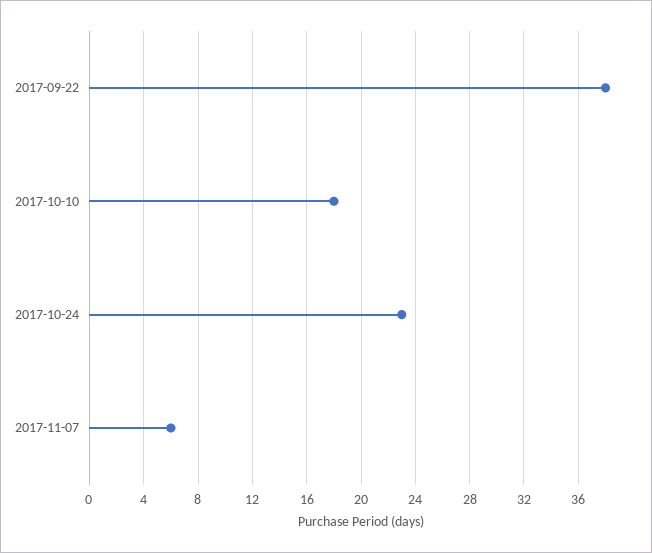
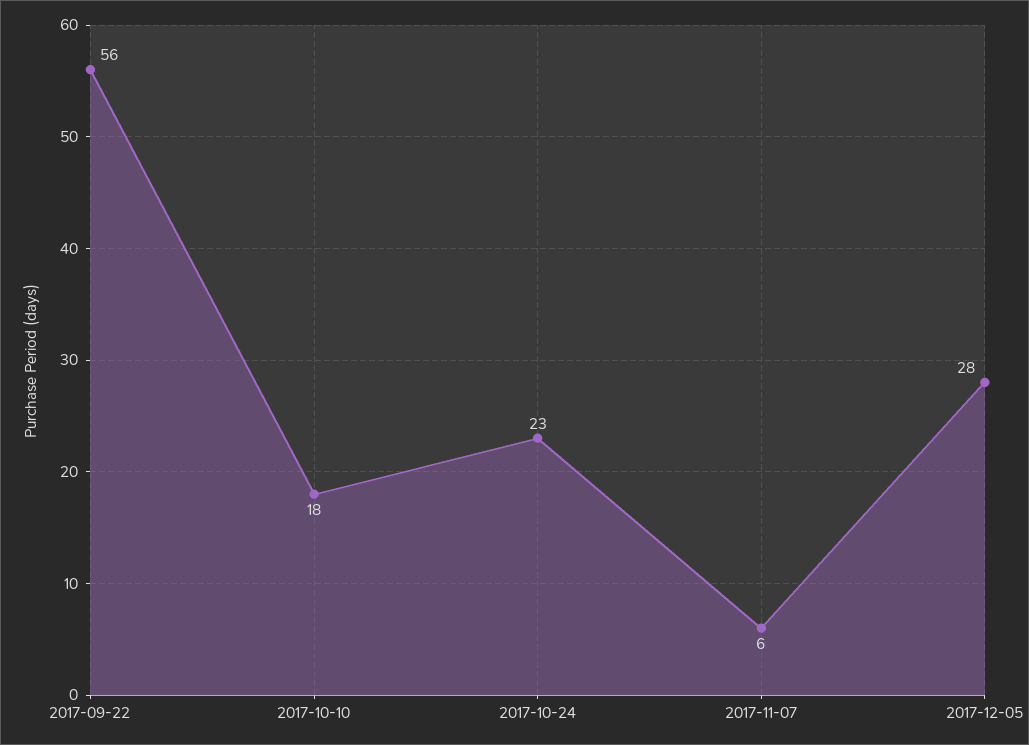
2017-09-22: 38 -> 56
2017-12-05: none -> 28

